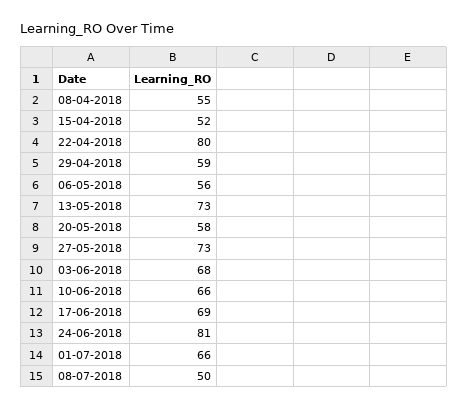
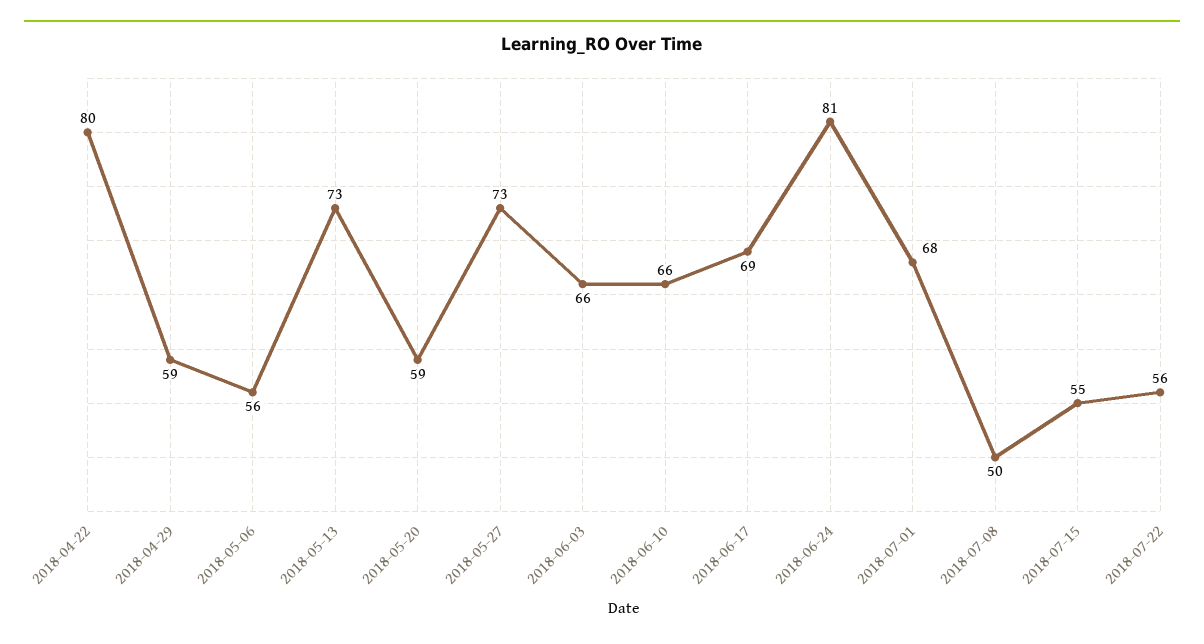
08-04-2018: 55 -> none
15-04-2018: 52 -> none
20-05-2018: 58 -> 59
03-06-2018: 68 -> 66
01-07-2018: 66 -> 68
2018-07-15: none -> 55
2018-07-22: none -> 56

